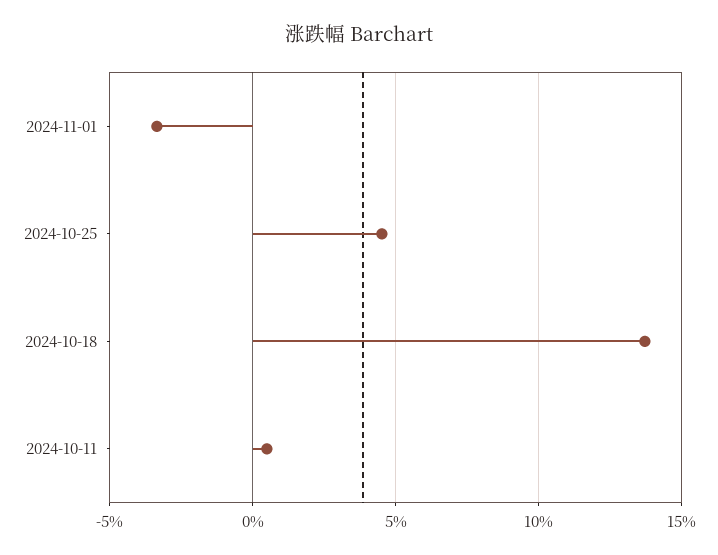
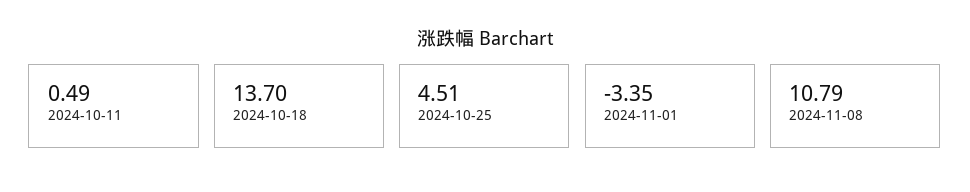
2024-11-08: none -> 10.79

